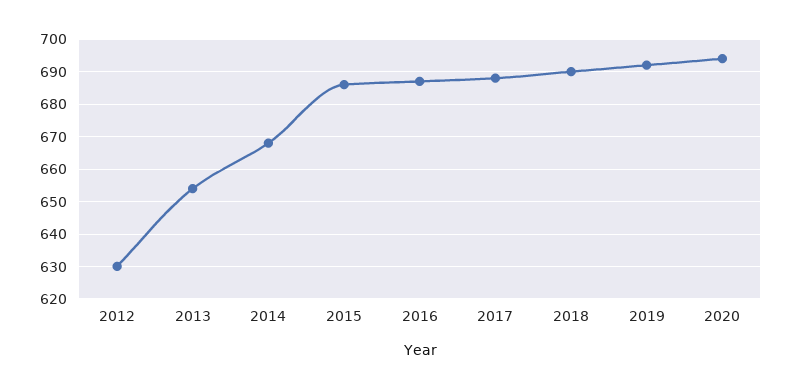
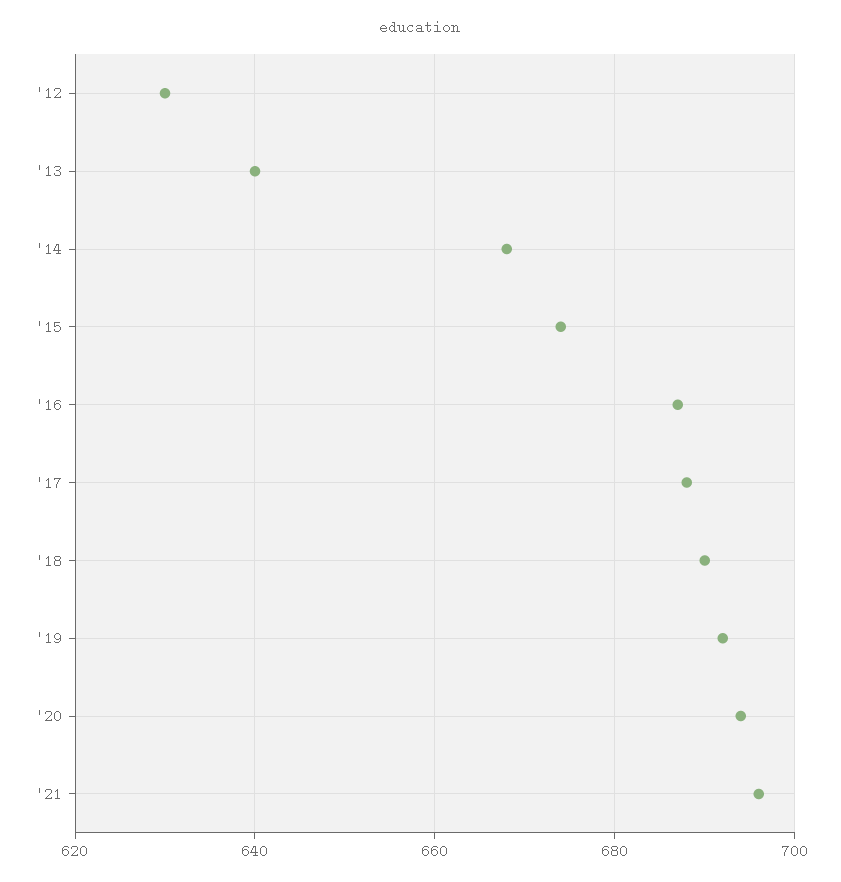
2013: 655 -> 640
2015: 685 -> 675
'21: none -> 695

